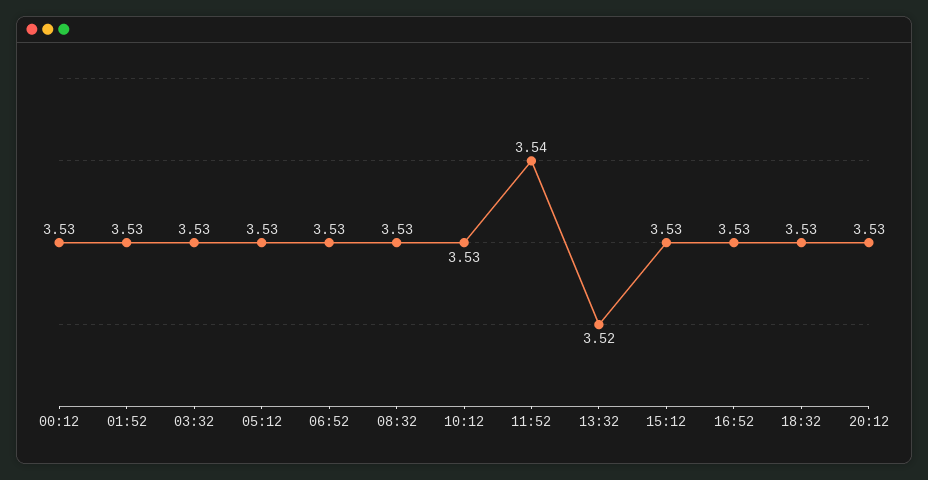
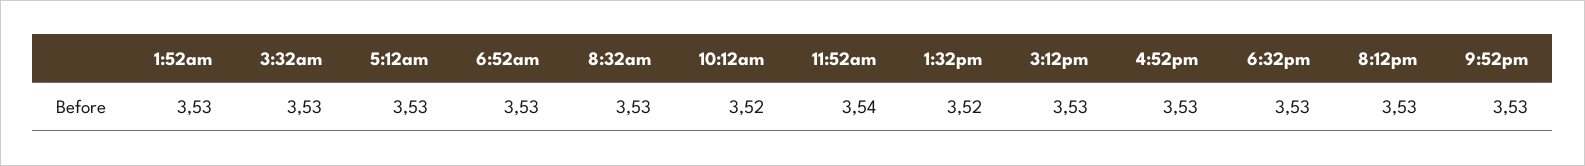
00:12: 3.53 -> none
10:12: 3.53 -> 3.52
9:52pm: none -> 3.53

